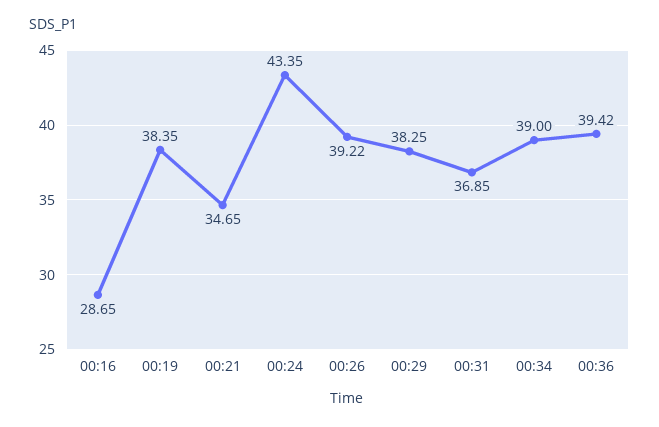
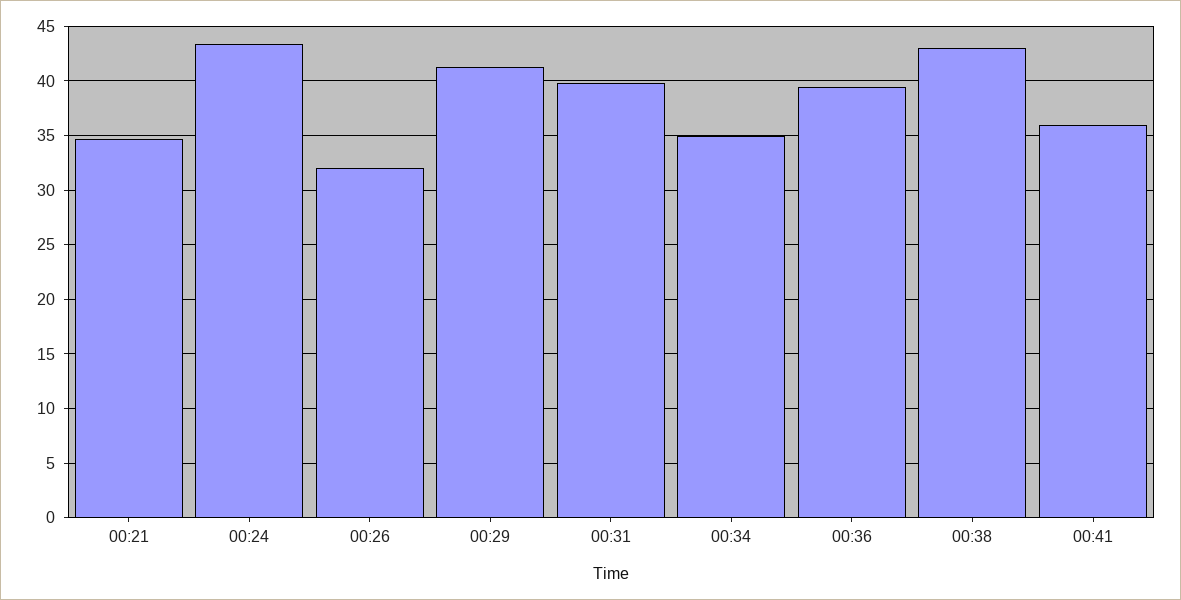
00:16: 28.65 -> none
00:19: 38.35 -> none
00:26: 39.22 -> 32
00:29: 38.25 -> 41
00:31: 36.85 -> 40
00:34: 39 -> 35
00:38: none -> 43
00:41: none -> 36

